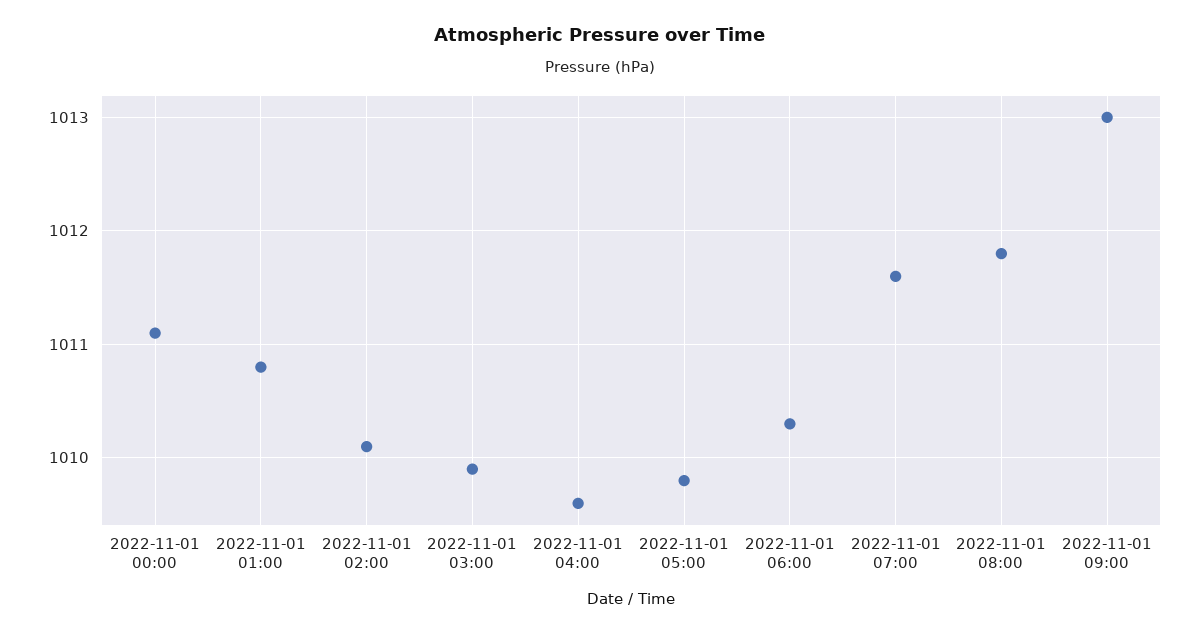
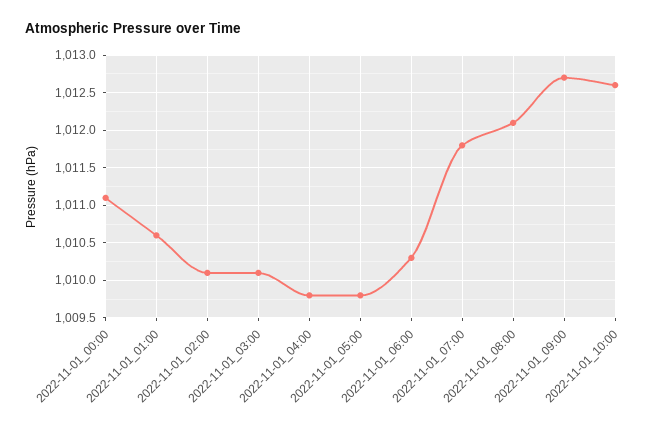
2022-11-01 01:00: 1010.8 -> 1010.6
2022-11-01 03:00: 1009.9 -> 1010.1
2022-11-01 04:00: 1009.6 -> 1009.8
2022-11-01 07:00: 1011.6 -> 1011.8
2022-11-01 08:00: 1011.8 -> 1012.1
2022-11-01 09:00: 1013 -> 1012.7
2022-11-01_10:00: none -> 1012.6

